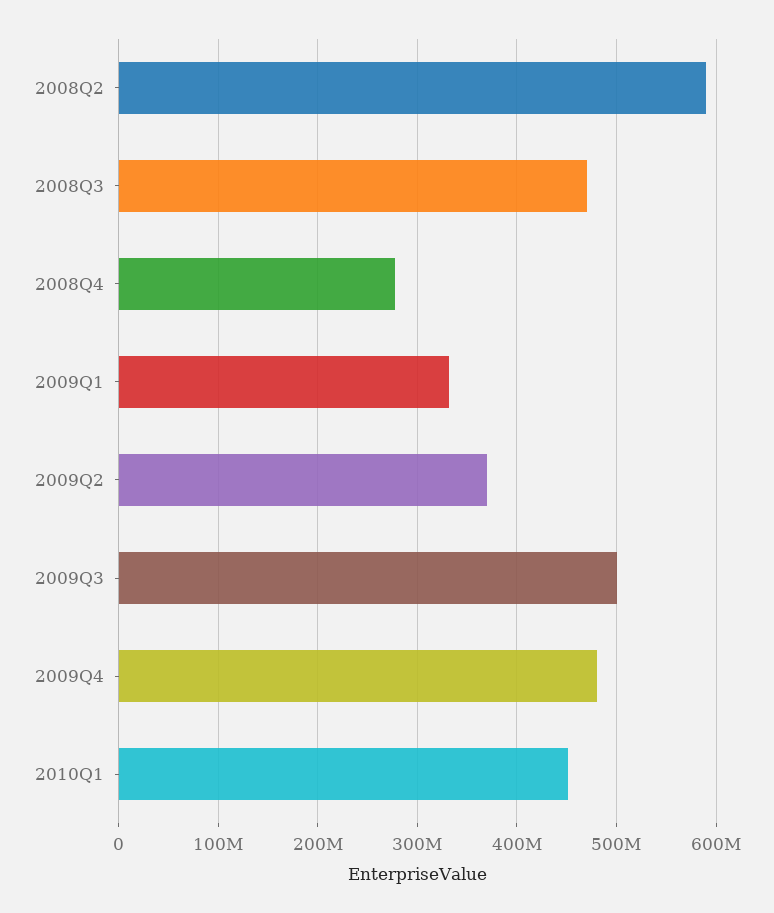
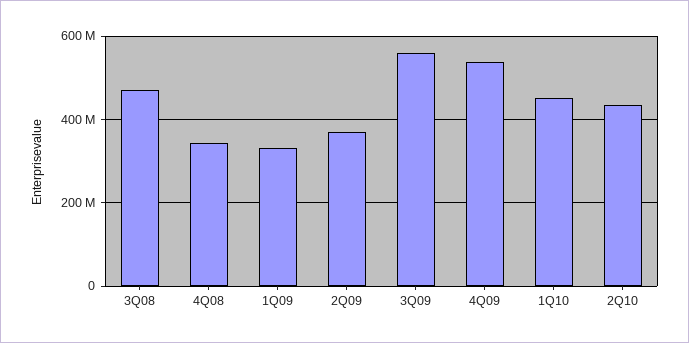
2008Q2: 590000000 -> none
2008Q4: 280000000 -> 340000000
2009Q3: 500000000 -> 560000000
2009Q4: 480000000 -> 540000000
2Q10: none -> 440000000

